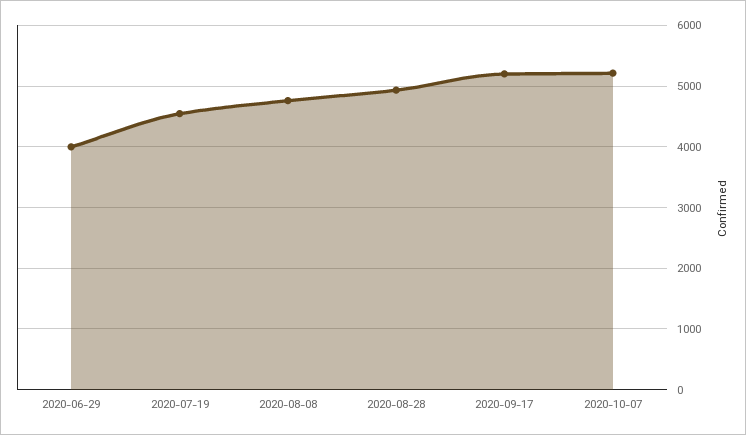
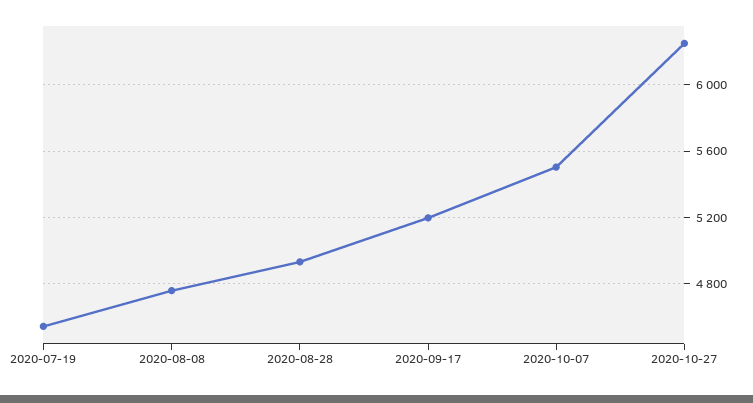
2020-06-29: 4000 -> none
2020-10-07: 5200 -> 5500
2020-10-27: none -> 6250

